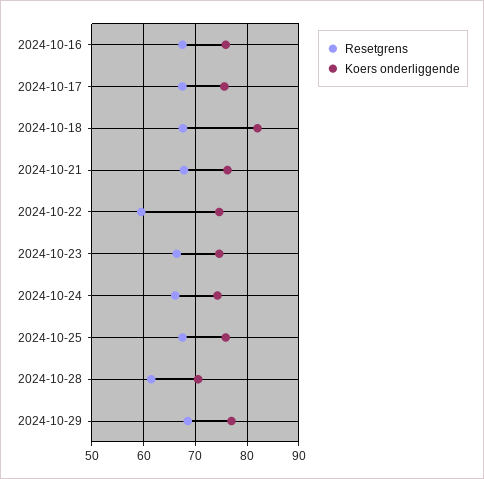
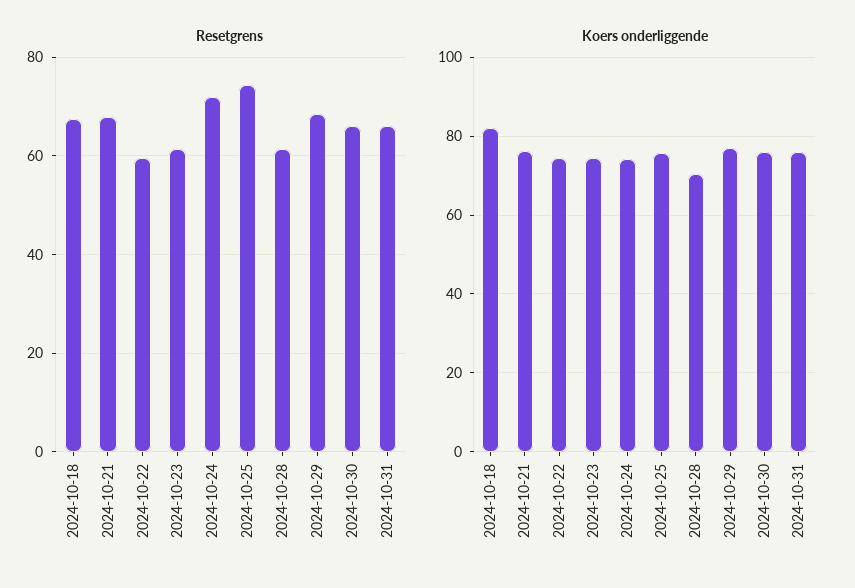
Resetgrens, 2024-10-16: 68 -> none
Koers onderliggende, 2024-10-16: 76 -> none
Resetgrens, 2024-10-17: 68 -> none
Koers onderliggende, 2024-10-17: 76 -> none
Resetgrens, 2024-10-23: 66 -> 62
Resetgrens, 2024-10-24: 66 -> 72
Resetgrens, 2024-10-25: 68 -> 74
Resetgrens, 2024-10-30: none -> 66
Resetgrens, 2024-10-31: none -> 66
Koers onderliggende, 2024-10-30: none -> 76
Koers onderliggende, 2024-10-31: none -> 76

